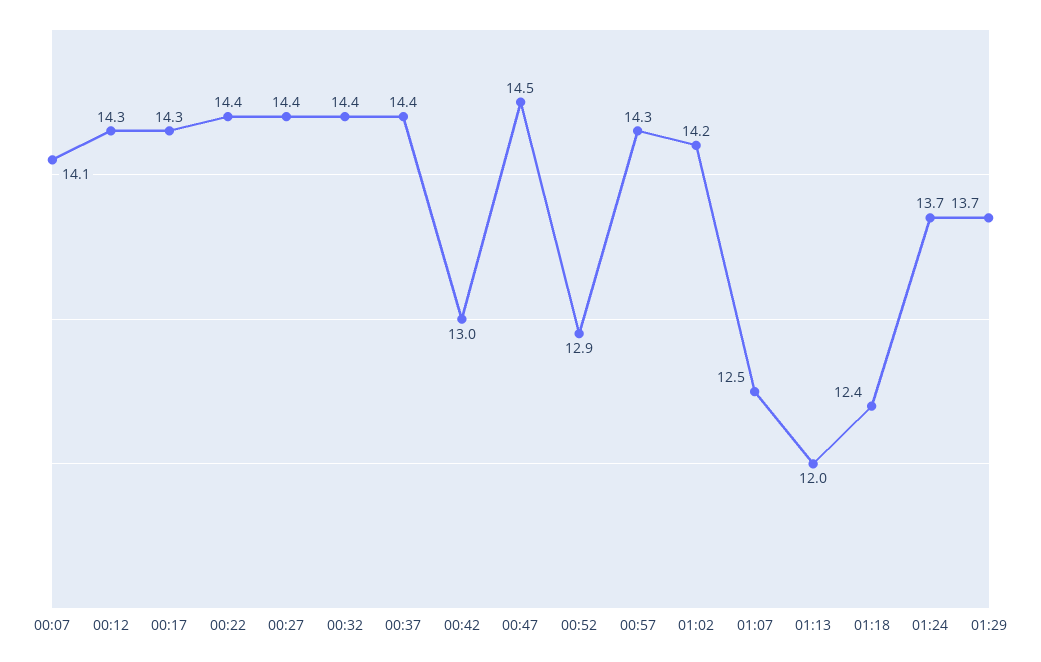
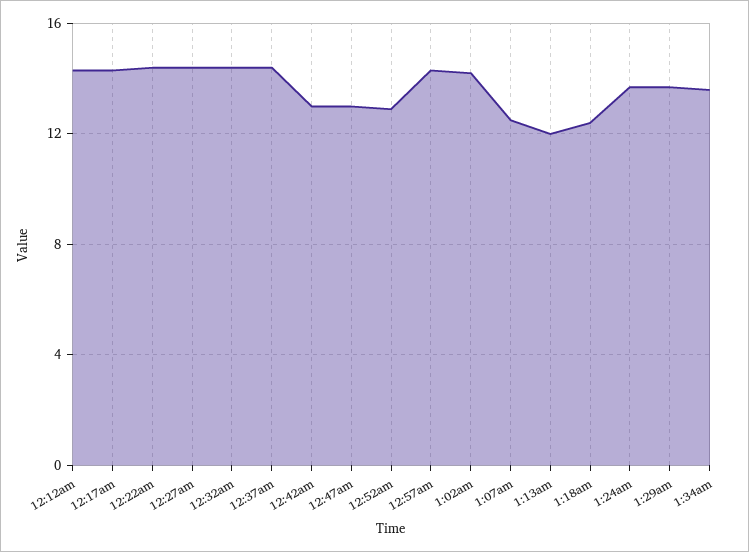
00:07: 14.1 -> none
00:47: 14.5 -> 13
1:34am: none -> 13.5

